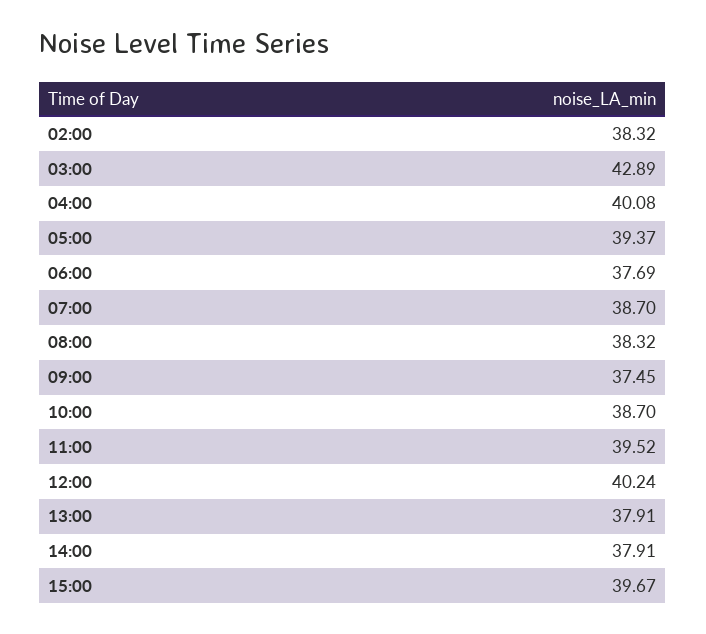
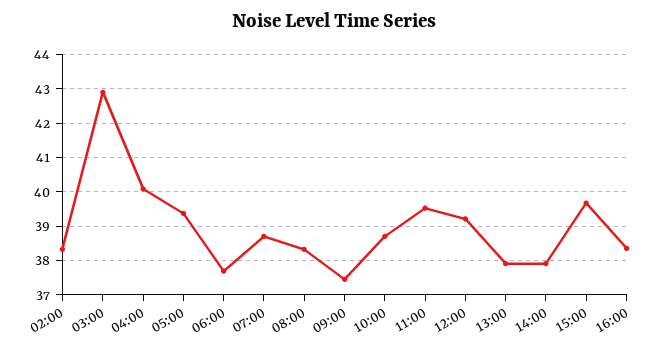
12:00: 40.24 -> 39.2
16:00: none -> 38.4

